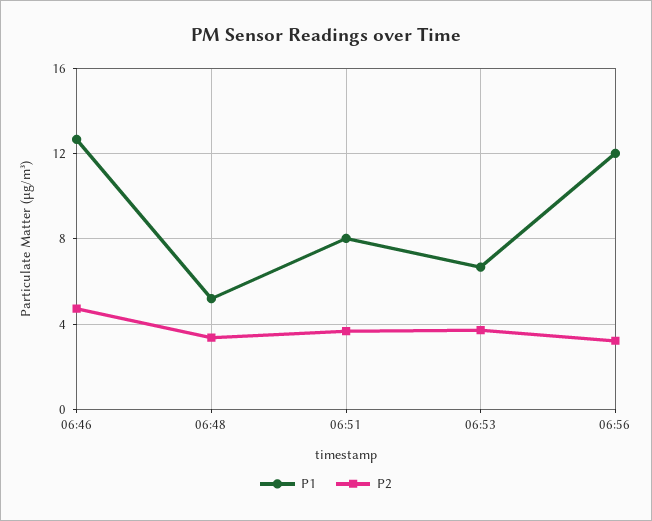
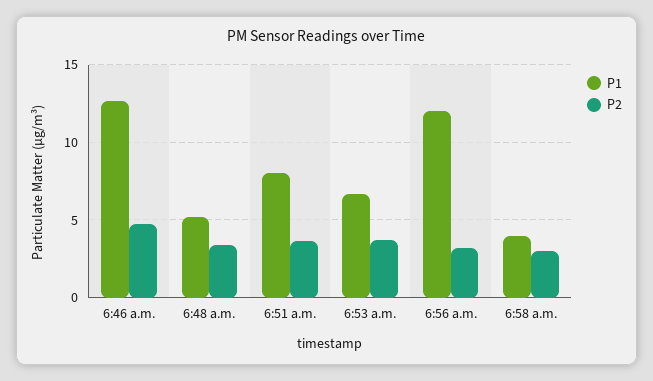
P1, 6:58 a.m.: none -> 4
P2, 6:58 a.m.: none -> 3

